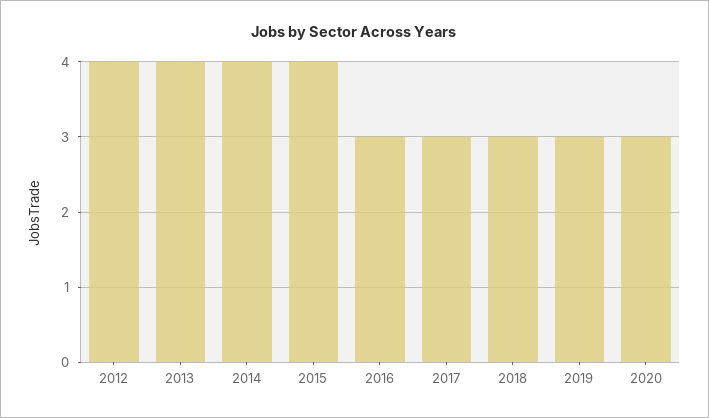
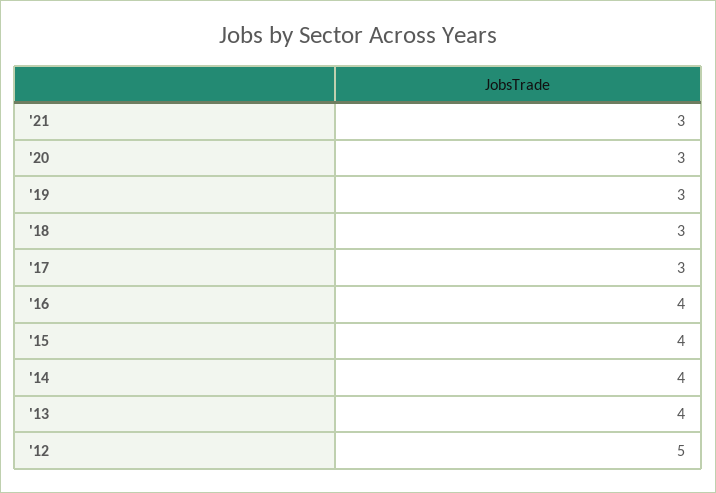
2012: 4 -> 5
2016: 3 -> 4
'21: none -> 3

